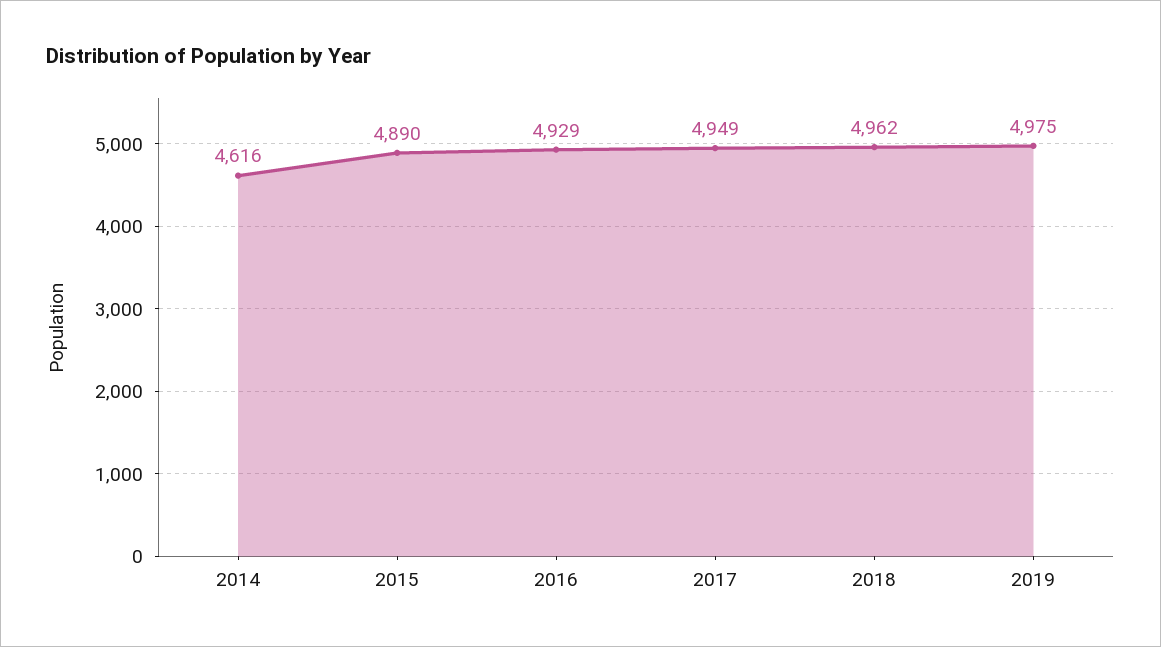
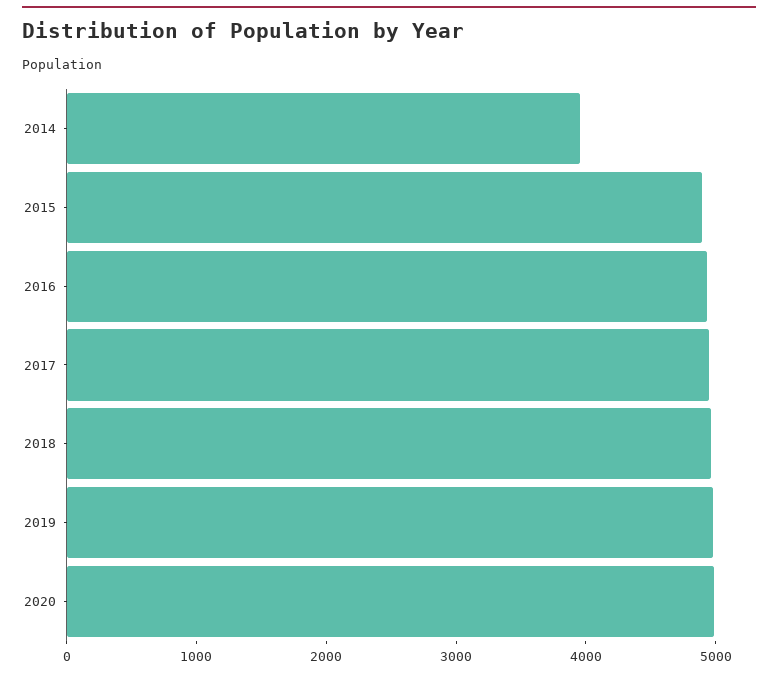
2014: 4616 -> 4000
2020: none -> 5000

